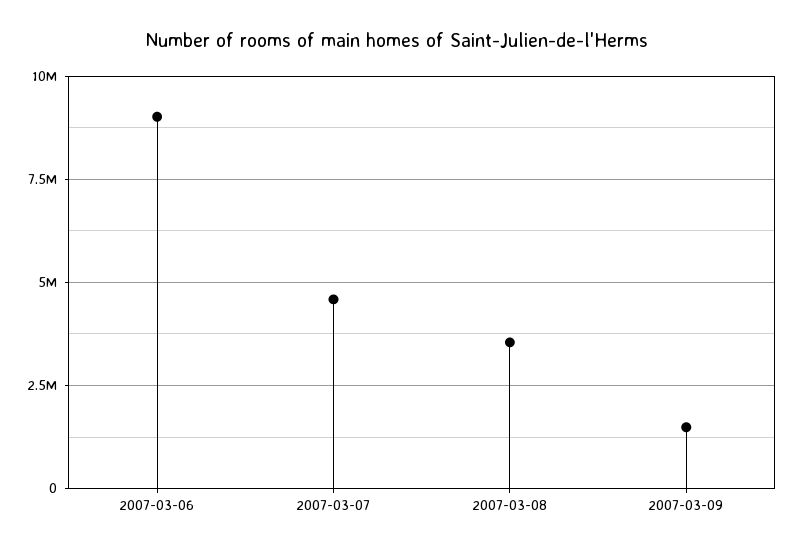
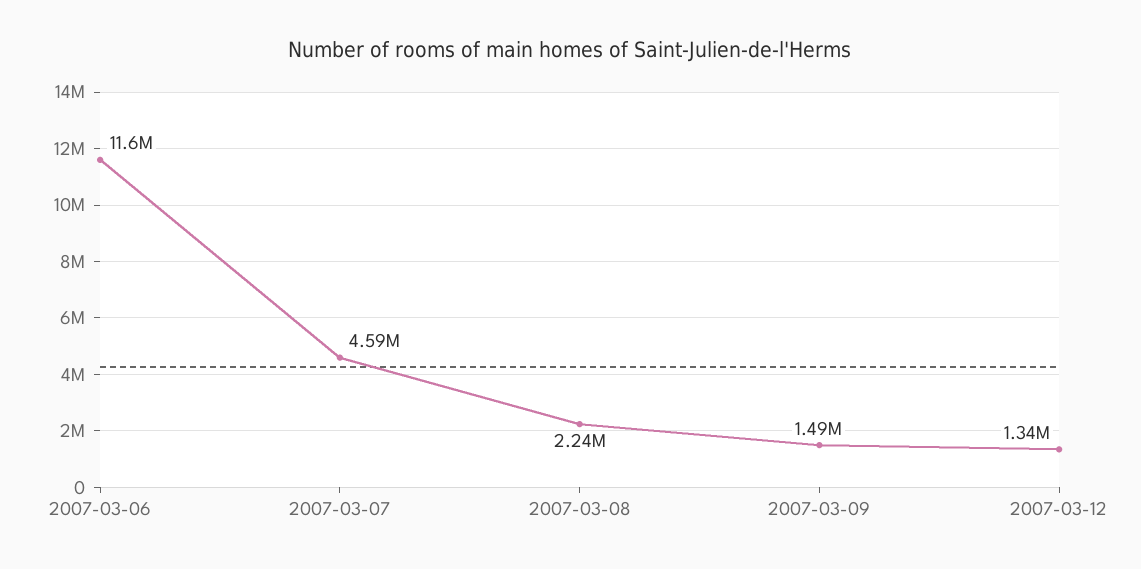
2007-03-06: 9000000 -> 11600000
2007-03-08: 3500000 -> 2240000
2007-03-12: none -> 1340000

